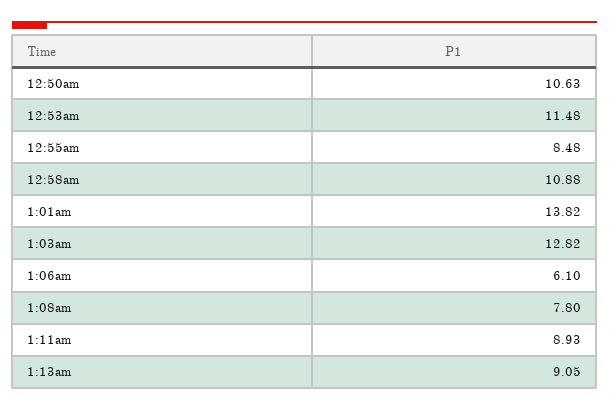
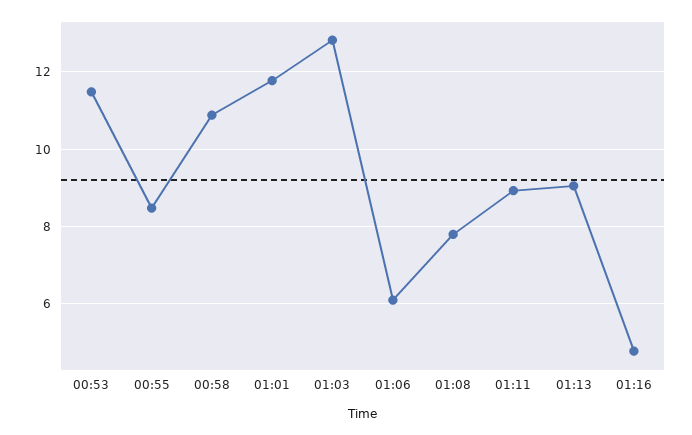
12:50am: 10.63 -> none
1:01am: 13.82 -> 11.8
01:16: none -> 4.8

